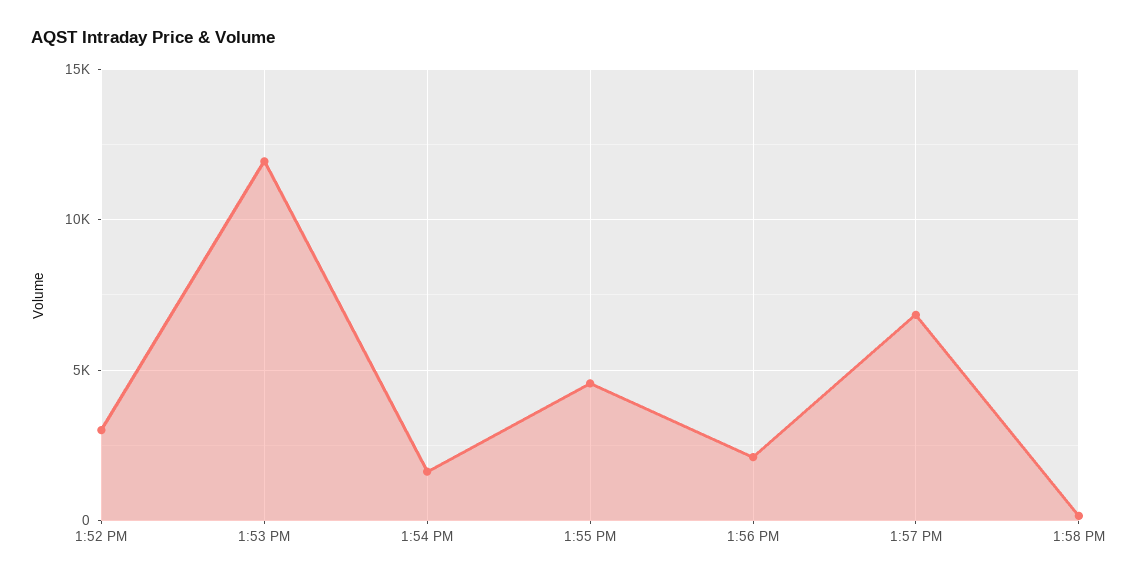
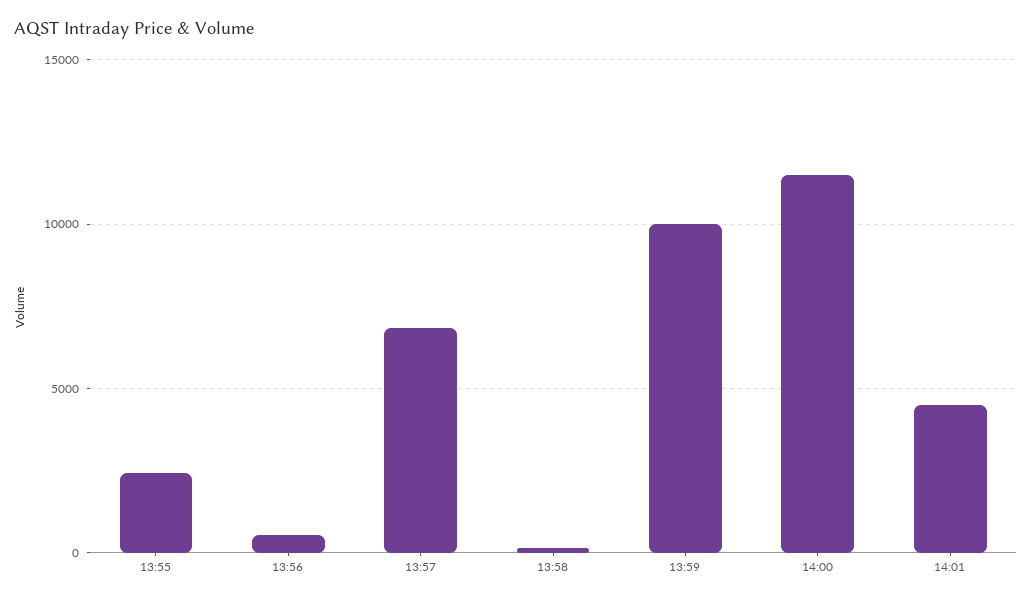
1:52 PM: 3000 -> none
1:53 PM: 12000 -> none
1:54 PM: 1500 -> none
1:55 PM: 4500 -> 2500
1:56 PM: 2000 -> 500
13:59: none -> 10000
14:00: none -> 11500
14:01: none -> 4500

